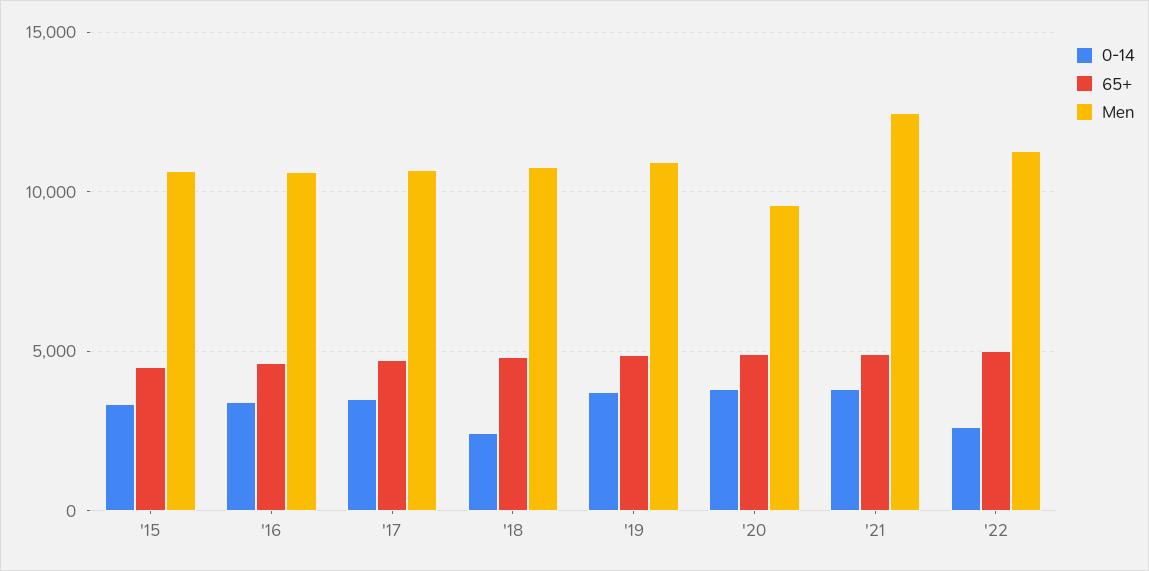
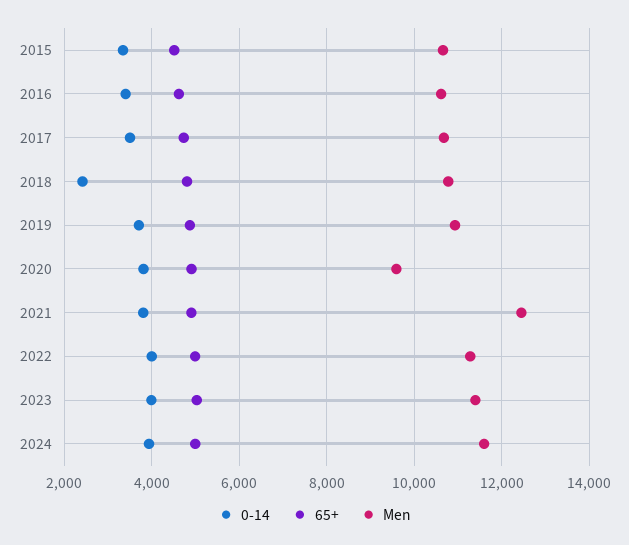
0-14, '22: 2500 -> 4000
0-14, 2023: none -> 4000
65+, 2023: none -> 5000
Men, 2023: none -> 11400
0-14, 2024: none -> 4000
65+, 2024: none -> 5000
Men, 2024: none -> 11600

